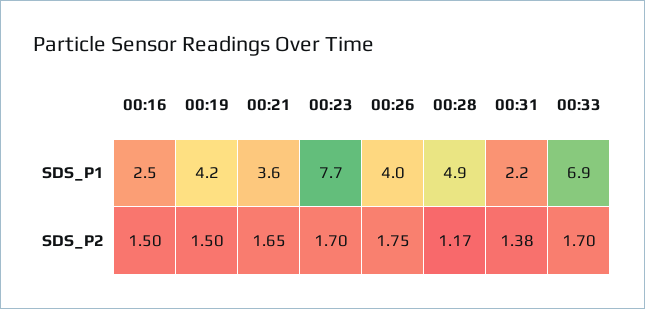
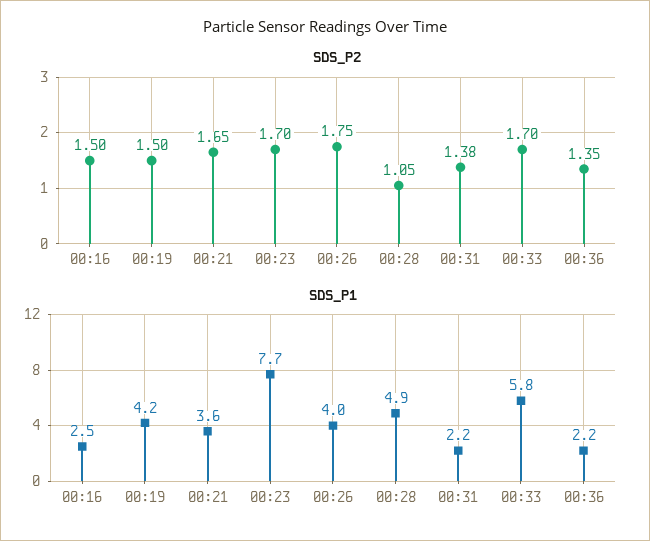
SDS_P1, 00:33: 6.9 -> 5.8
SDS_P2, 00:28: 1.17 -> 1.05
SDS_P2, 00:36: none -> 1.35
SDS_P1, 00:36: none -> 2.2

